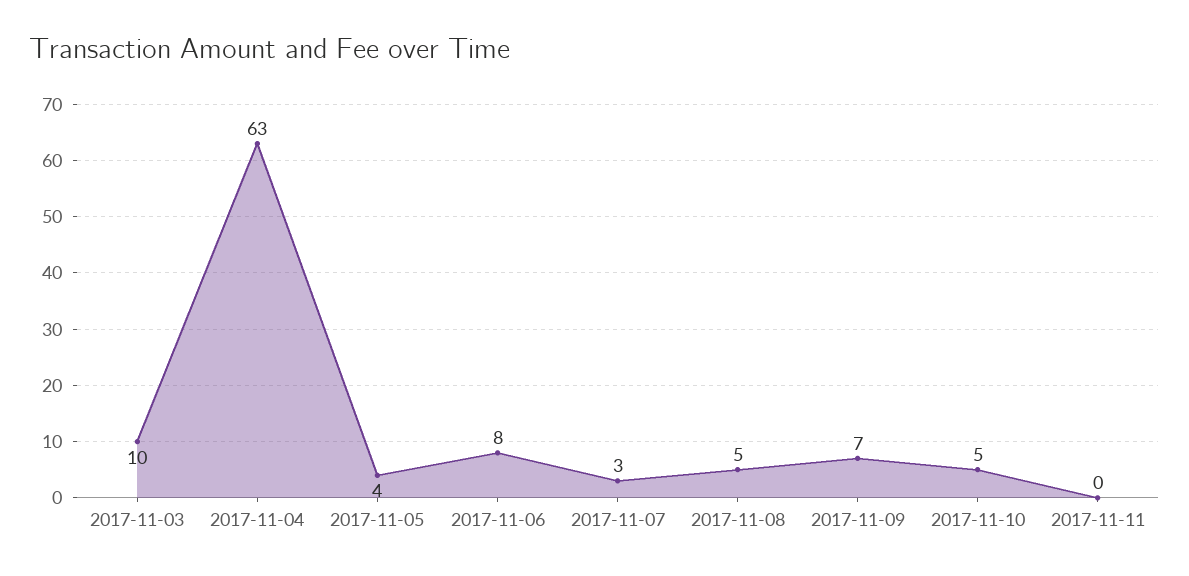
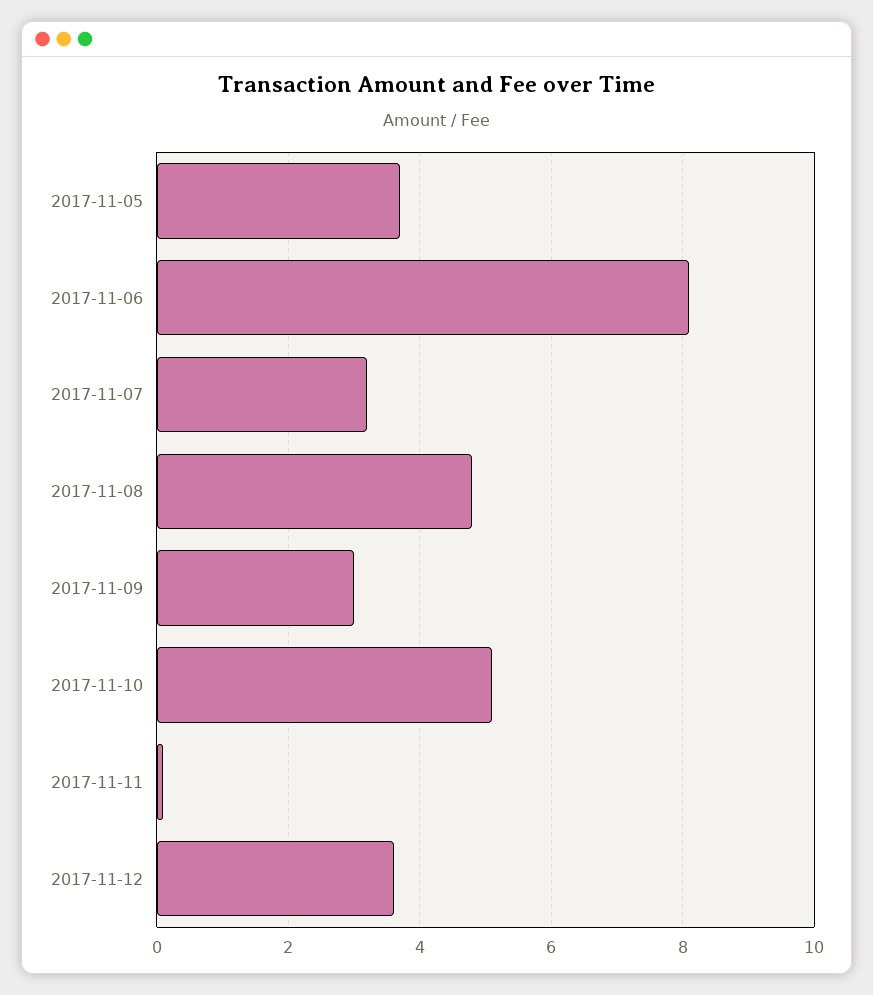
2017-11-03: 10 -> none
2017-11-04: 63 -> none
2017-11-09: 7 -> 3
2017-11-12: none -> 3.5

